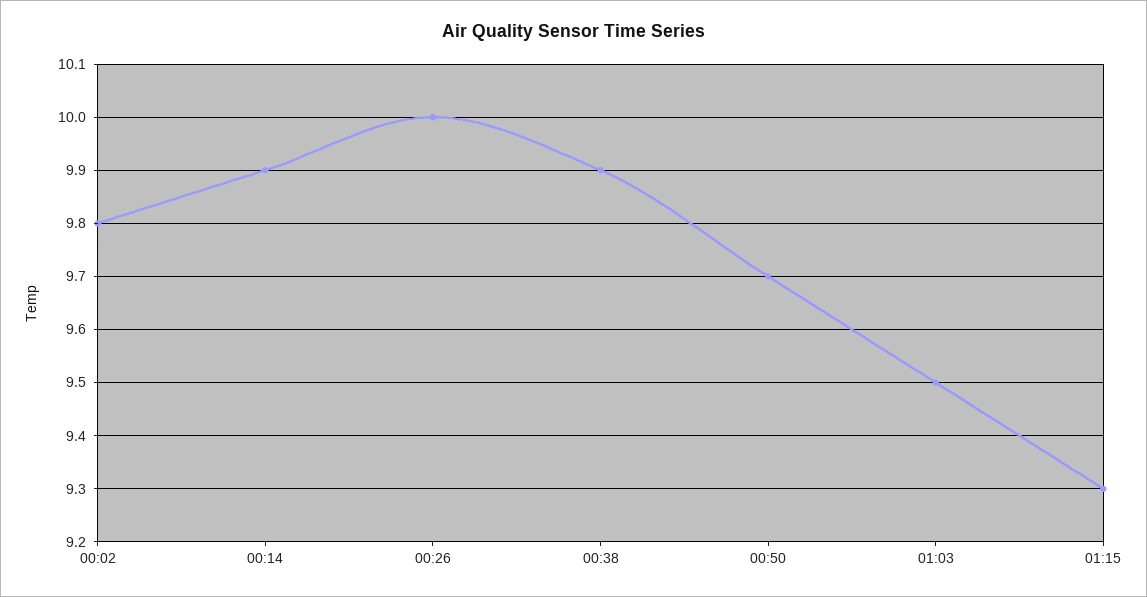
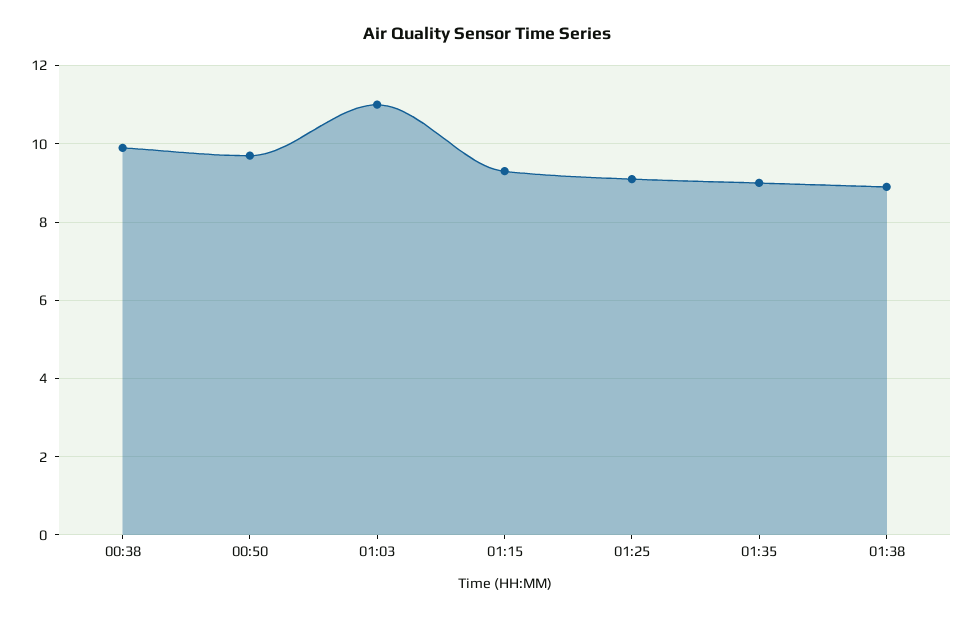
00:02: 9.8 -> none
00:14: 9.9 -> none
00:26: 10 -> none
01:03: 9.5 -> 11
01:25: none -> 9
01:35: none -> 9
01:38: none -> 9

